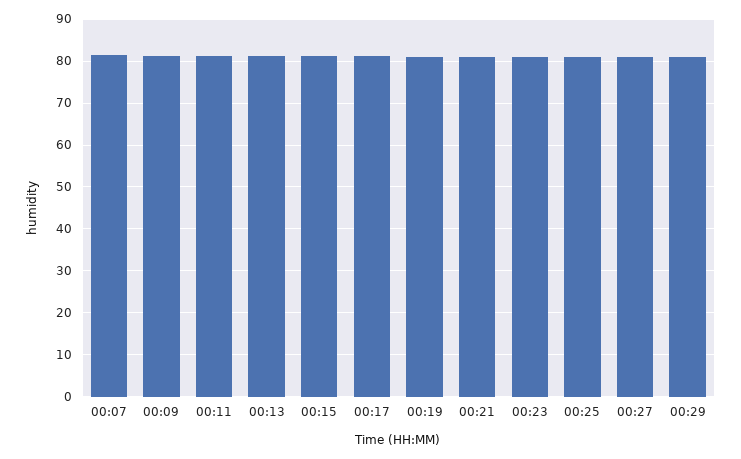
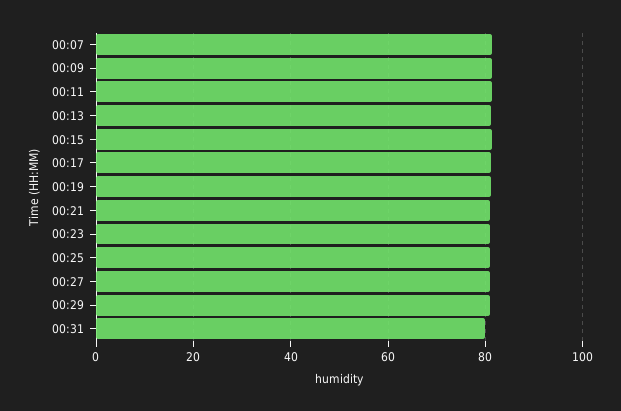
00:31: none -> 80

